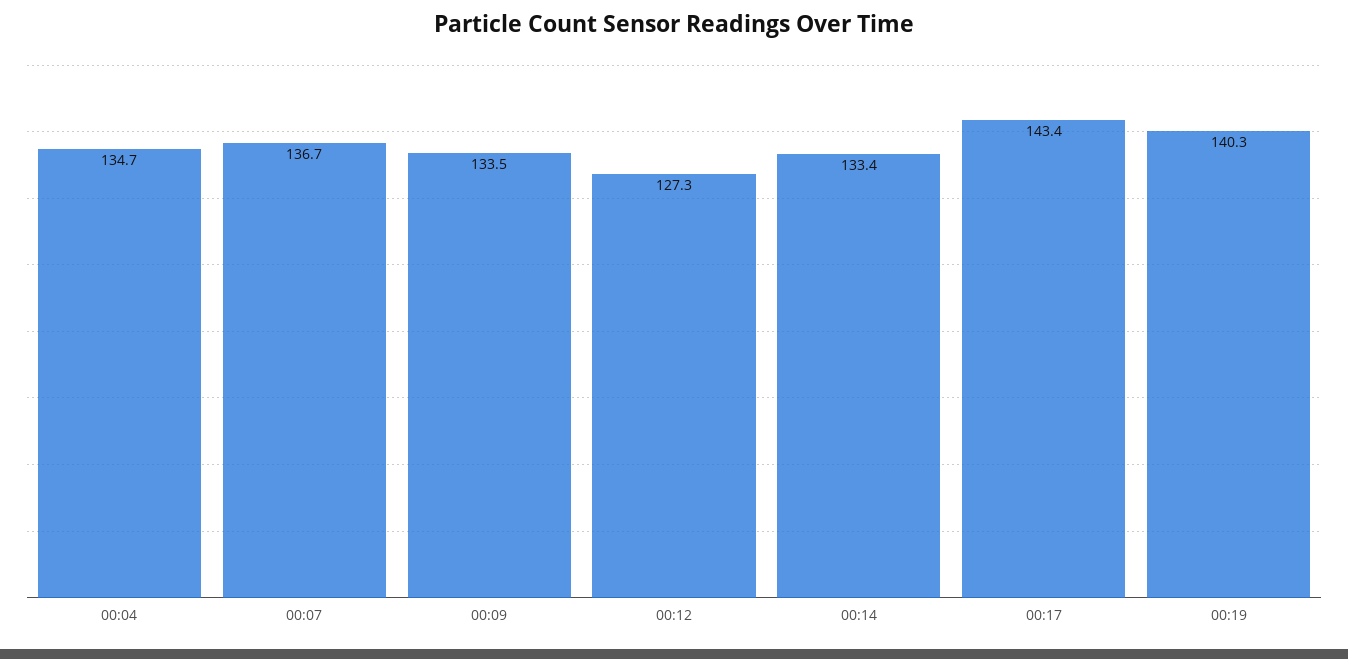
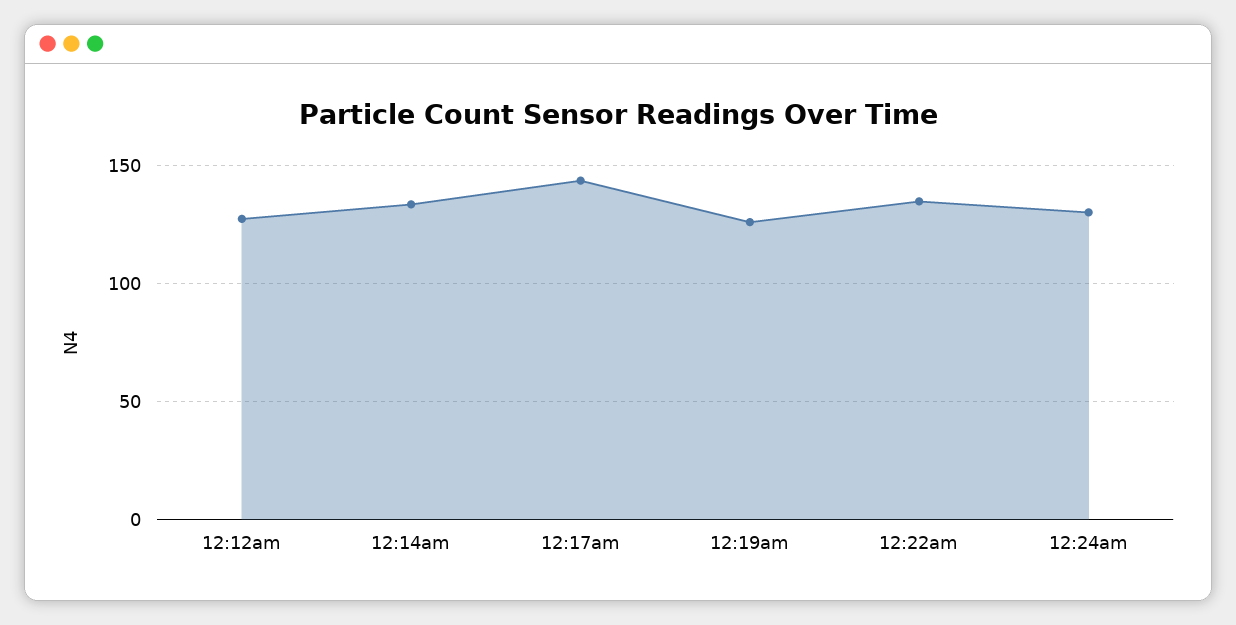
00:04: 134.7 -> none
00:07: 136.7 -> none
00:09: 133.5 -> none
00:19: 140.3 -> 125
12:22am: none -> 135
12:24am: none -> 130

